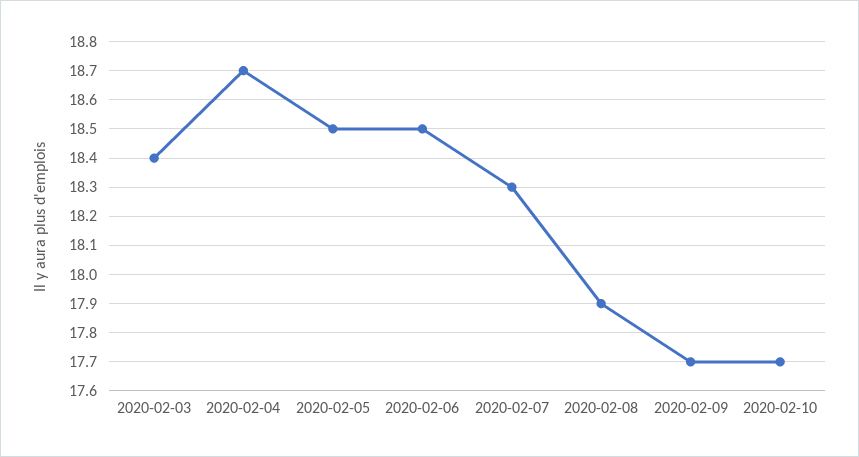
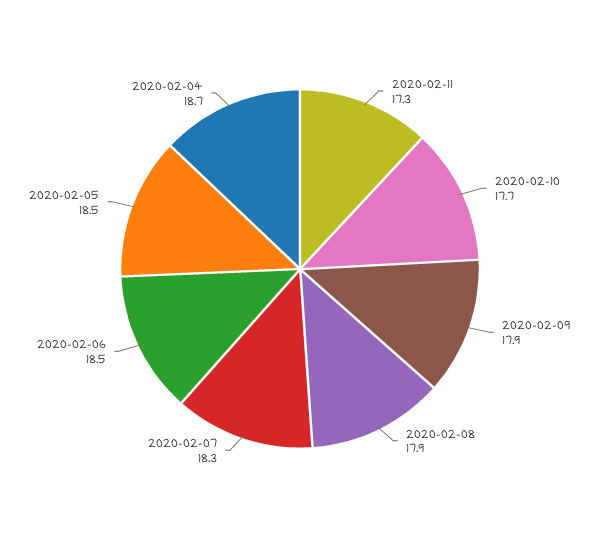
2020-02-03: 18.4 -> none
2020-02-09: 17.7 -> 17.9
2020-02-11: none -> 17.3

